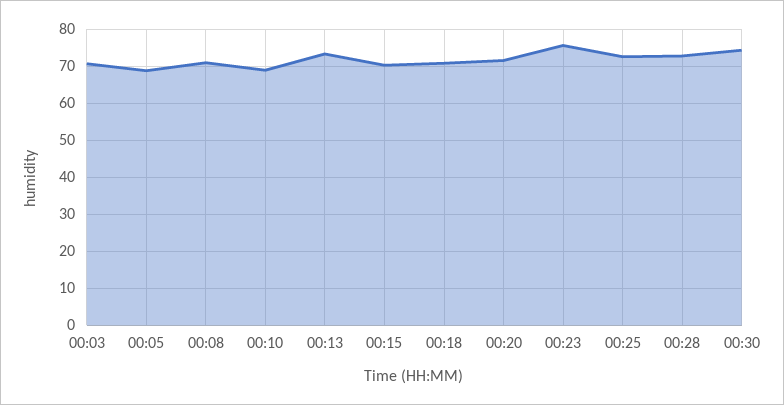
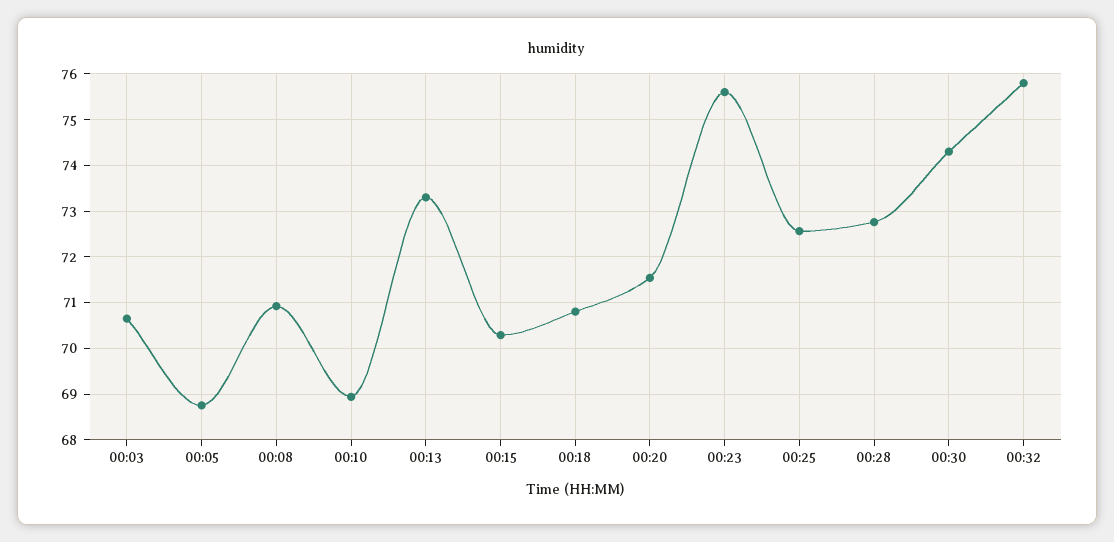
00:32: none -> 75.8

